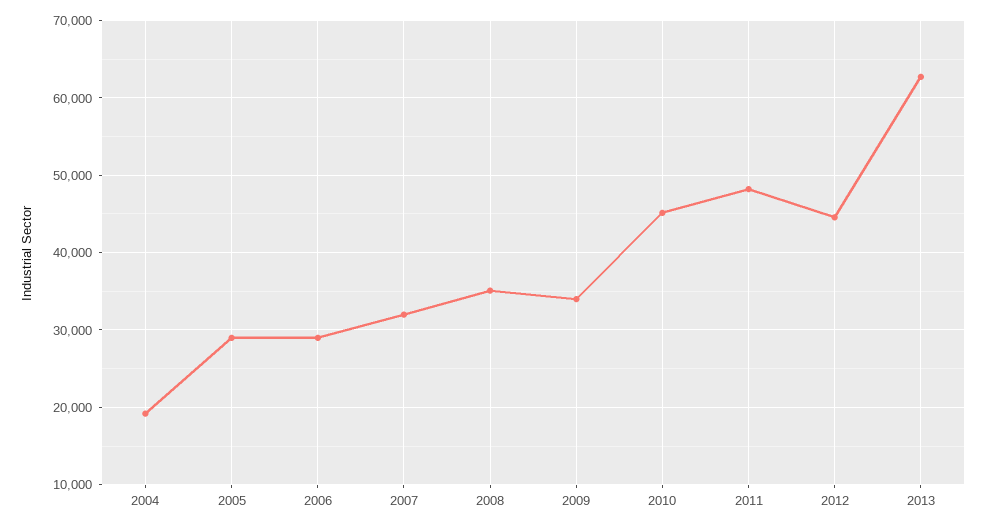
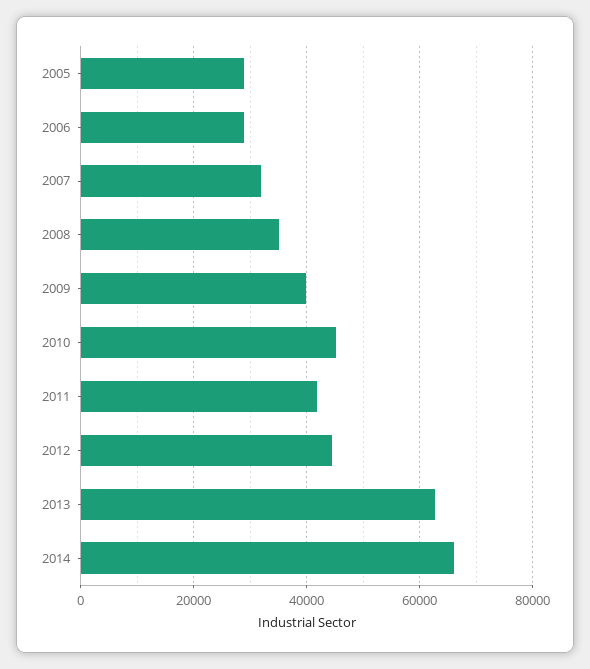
2004: 19000 -> none
2009: 34000 -> 40000
2011: 48000 -> 42000
2014: none -> 66000

